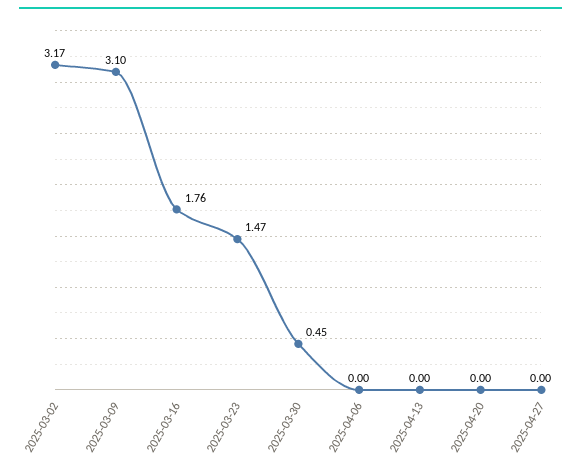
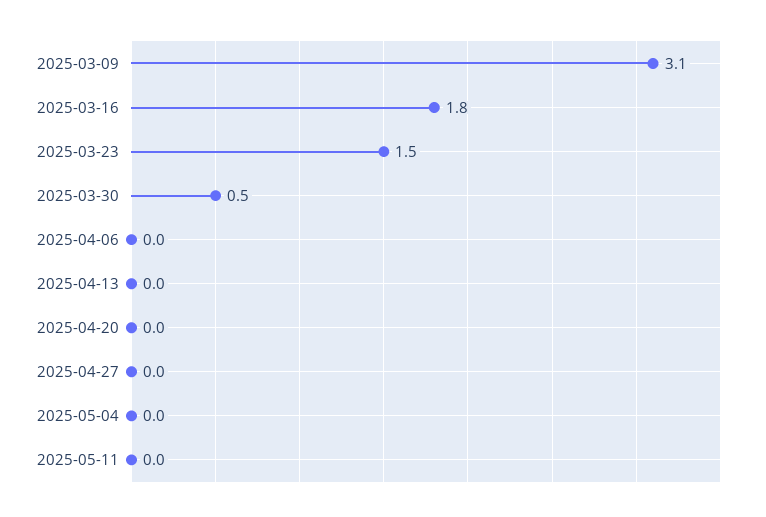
2025-03-02: 3.17 -> none
2025-05-04: none -> 0
2025-05-11: none -> 0

